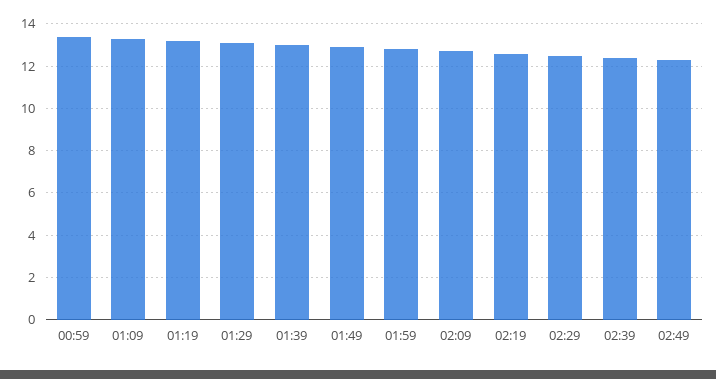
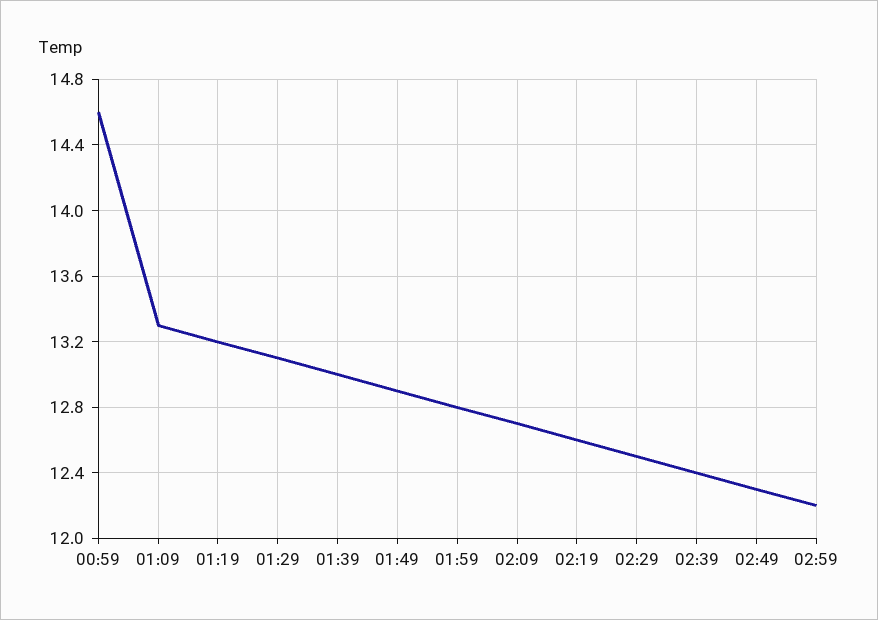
00:59: 13.5 -> 14.6
02:59: none -> 12.2

